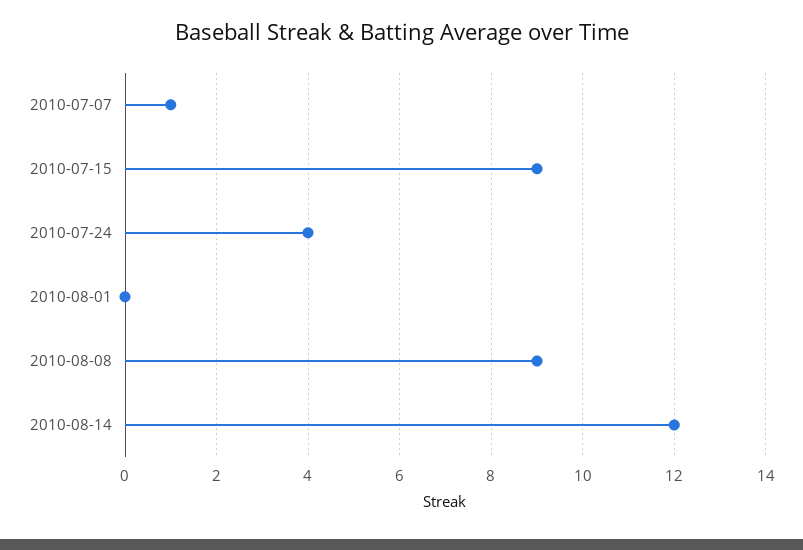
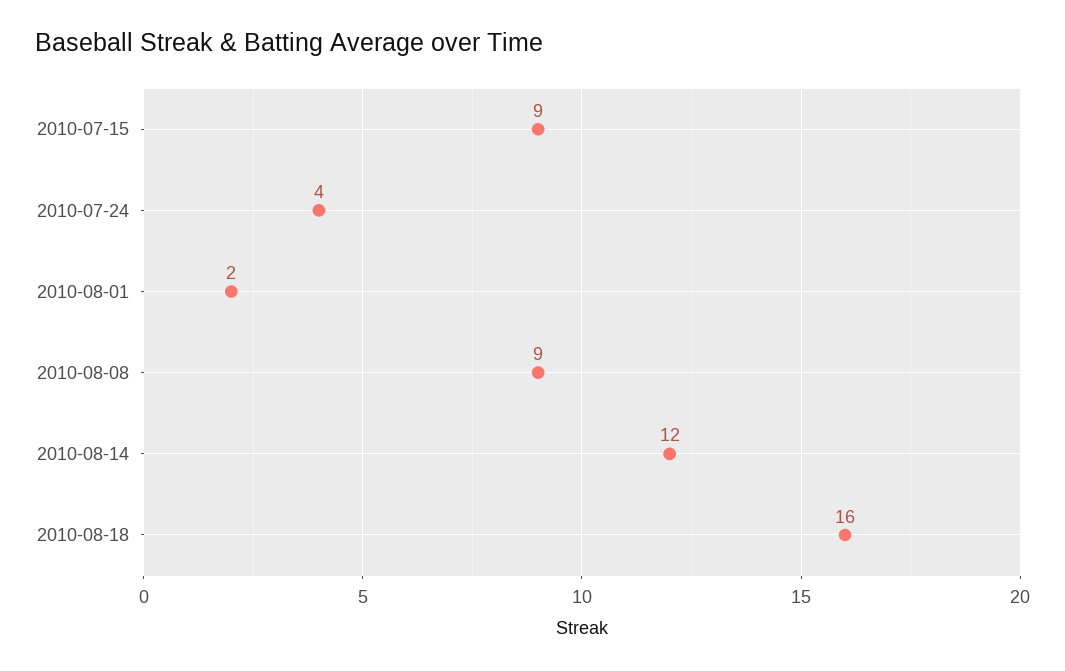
2010-07-07: 1 -> none
2010-08-01: 0 -> 2
2010-08-18: none -> 16

